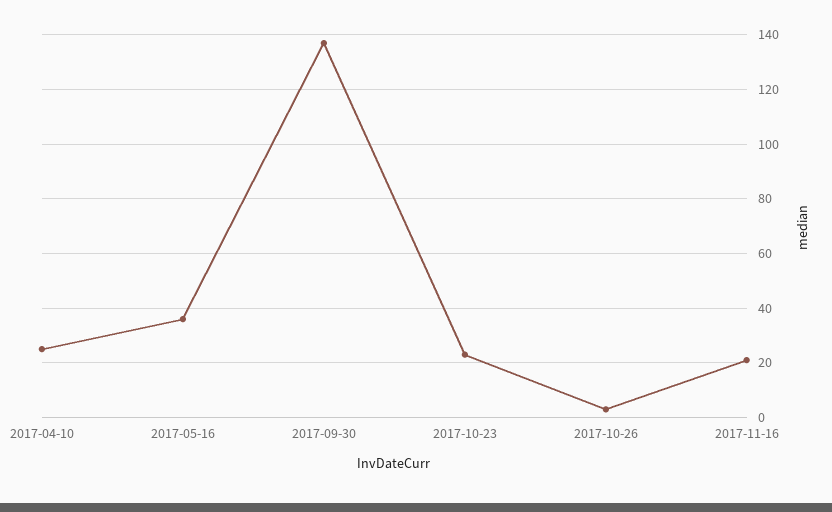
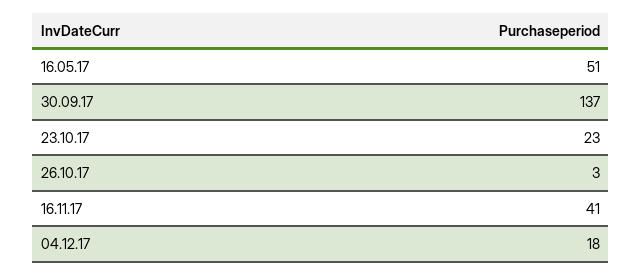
2017-04-10: 25 -> none
2017-05-16: 35 -> 51
2017-11-16: 20 -> 41
04.12.17: none -> 18

